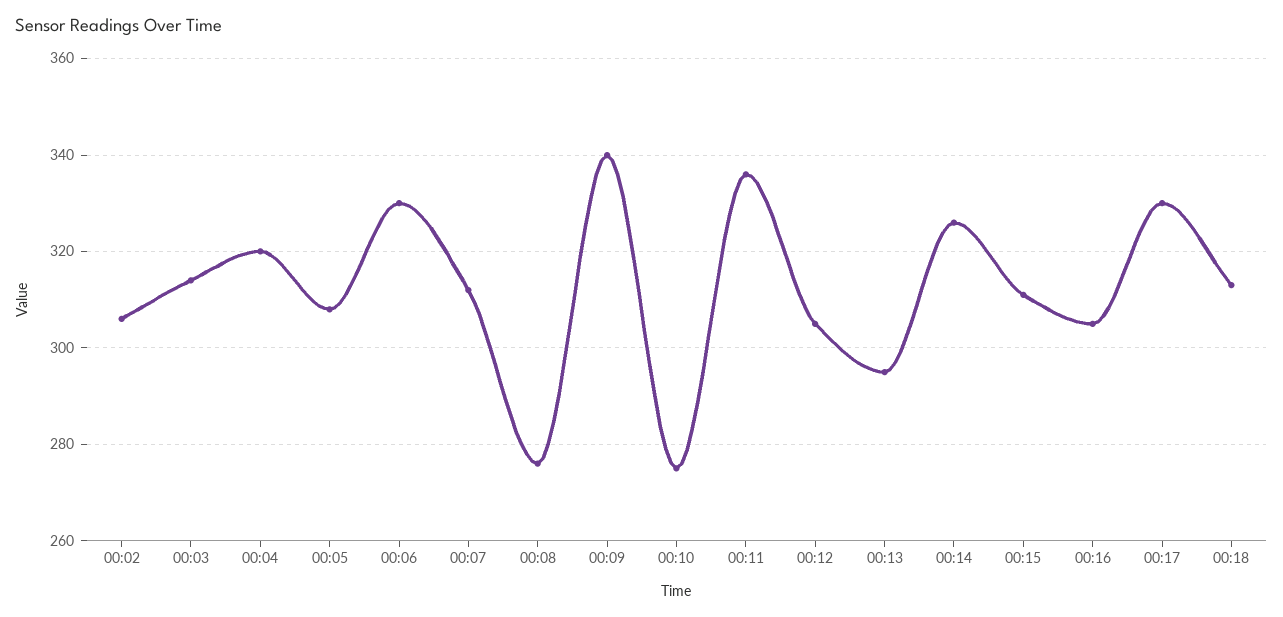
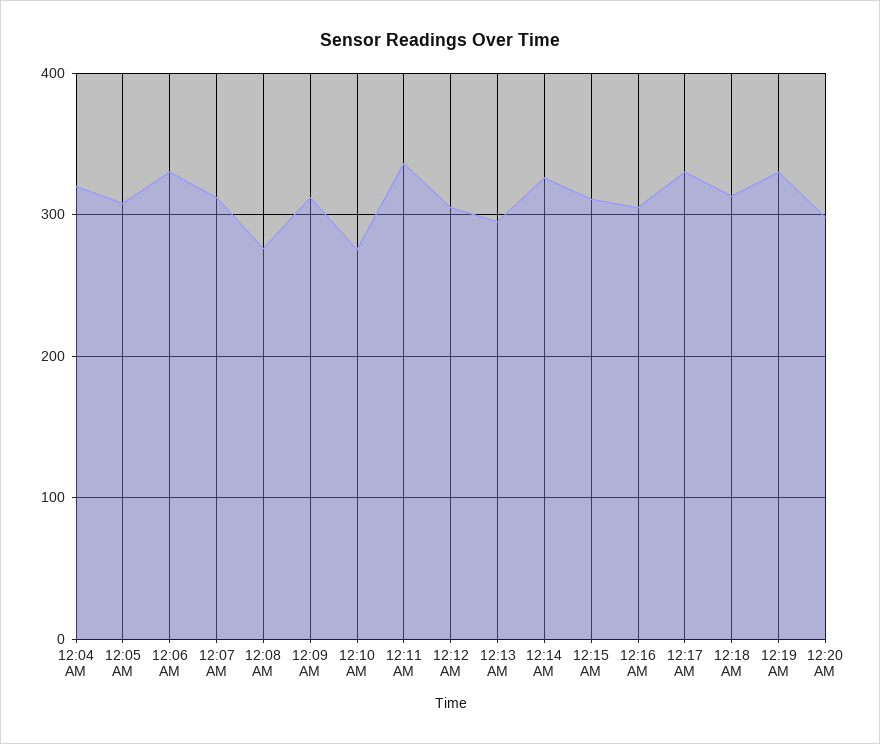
00:02: 305 -> none
00:03: 315 -> none
00:09: 340 -> 310
12:19 AM: none -> 330
12:20 AM: none -> 300

